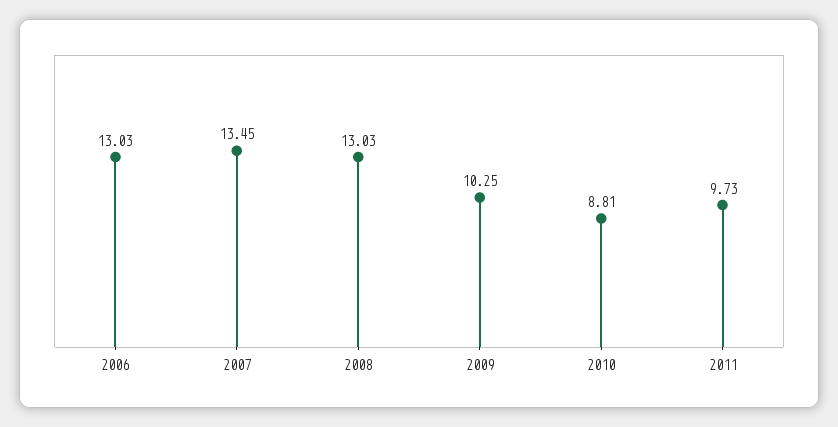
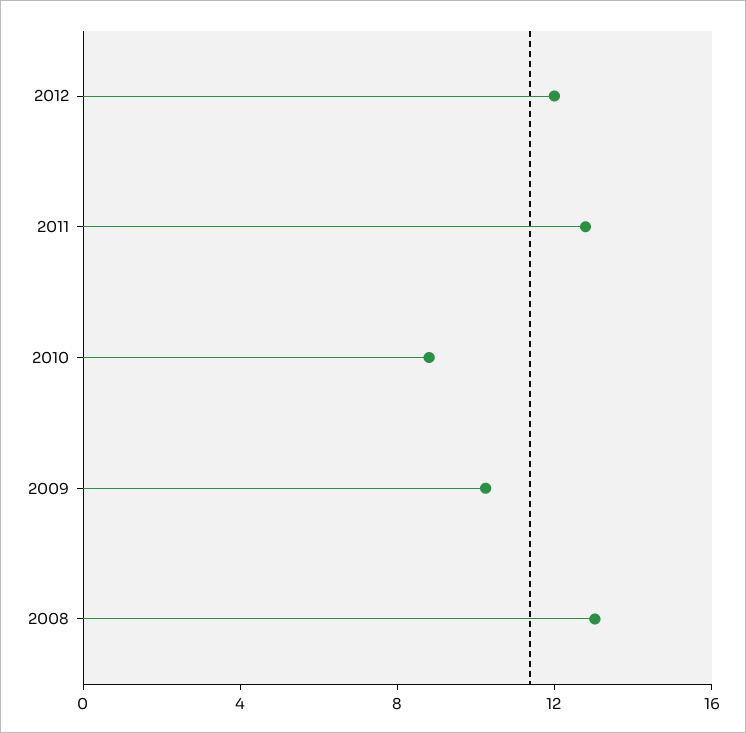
2006: 13.03 -> none
2007: 13.45 -> none
2011: 9.73 -> 13
2012: none -> 12

